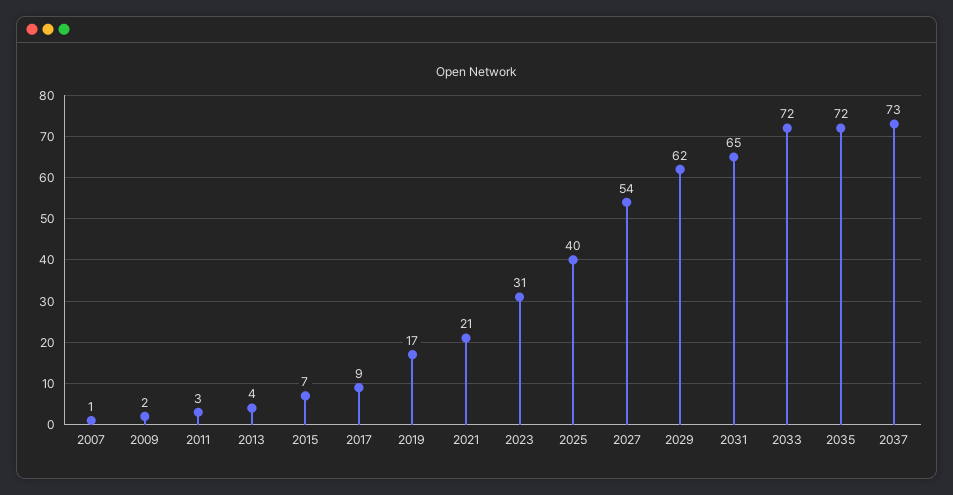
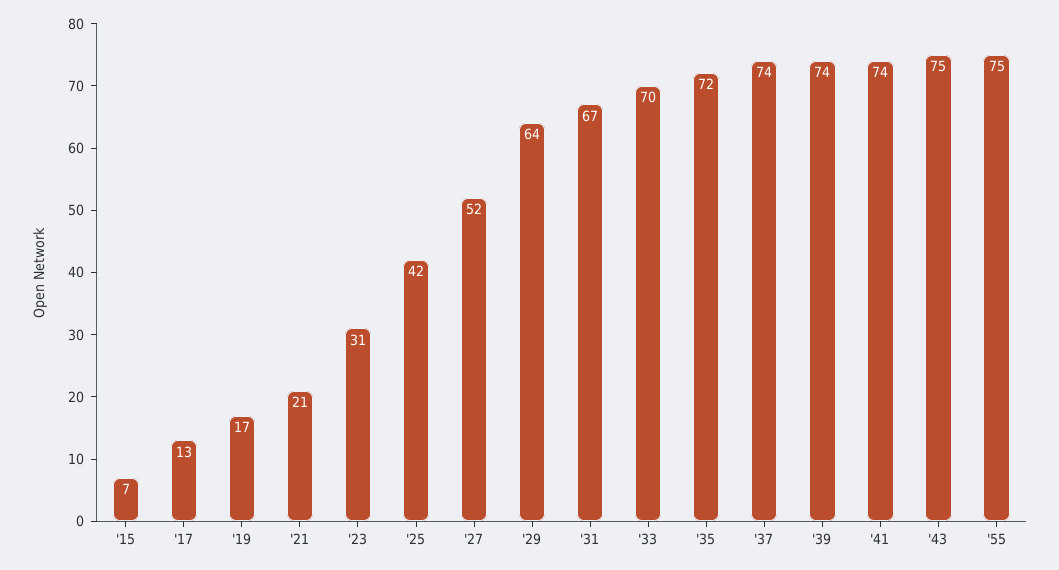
2007: 1 -> none
2009: 2 -> none
2011: 3 -> none
2013: 4 -> none
2017: 9 -> 13
2025: 40 -> 42
2027: 54 -> 52
2029: 62 -> 64
2031: 65 -> 67
2033: 72 -> 70
2037: 73 -> 74
'39: none -> 74
'41: none -> 74
'43: none -> 75
'55: none -> 75

